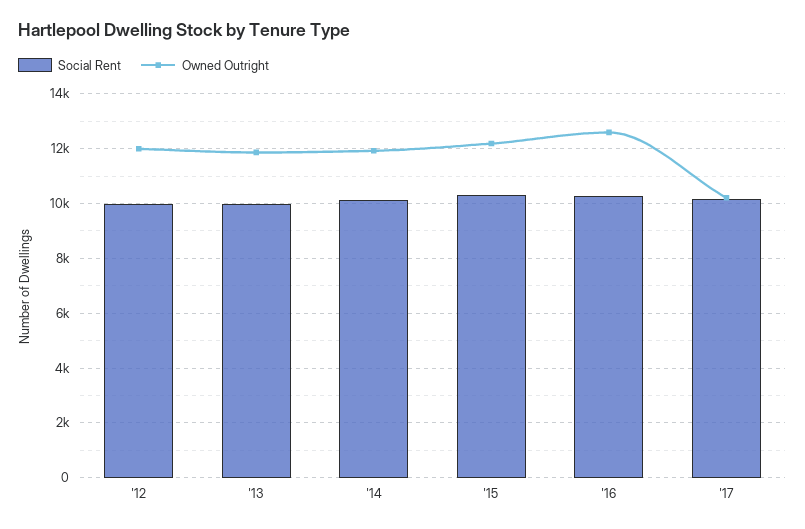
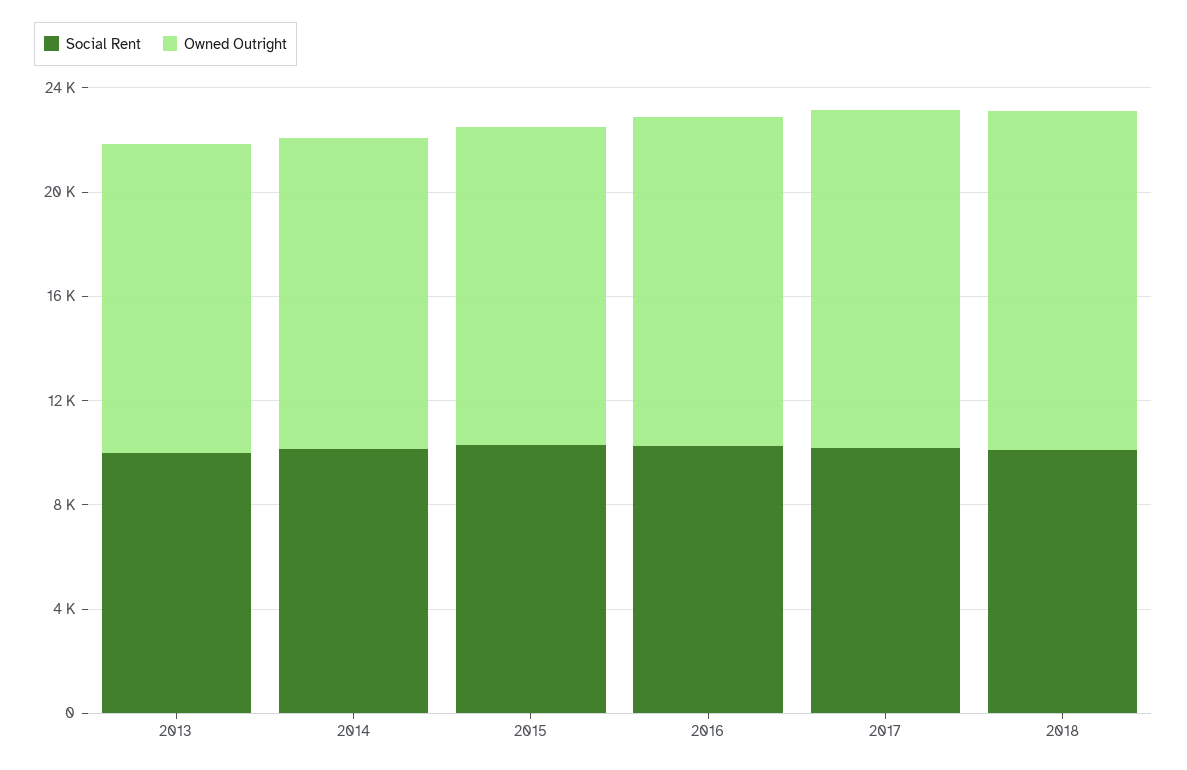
Social Rent, '12: 10000 -> none
Owned Outright, '12: 12000 -> none
Owned Outright, '17: 10250 -> 13000
Social Rent, 2018: none -> 10000
Owned Outright, 2018: none -> 13000

